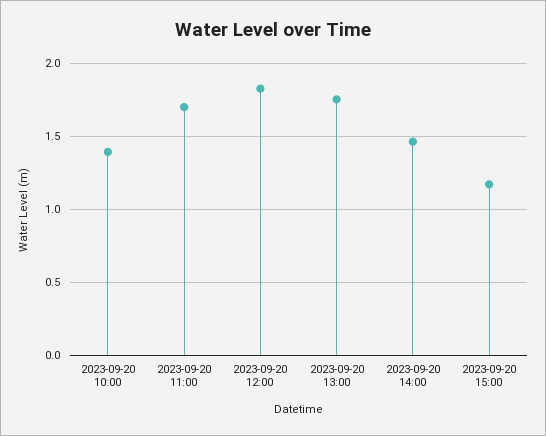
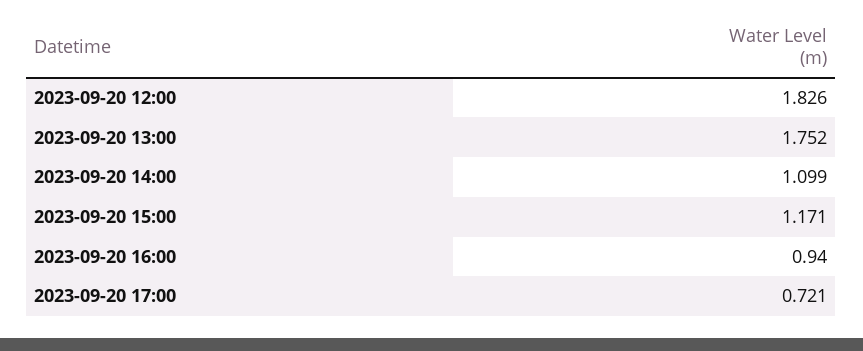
2023-09-20 10:00: 1.4 -> none
2023-09-20 11:00: 1.7 -> none
2023-09-20 14:00: 1.45 -> 1.099
2023-09-20 16:00: none -> 0.94
2023-09-20 17:00: none -> 0.721

